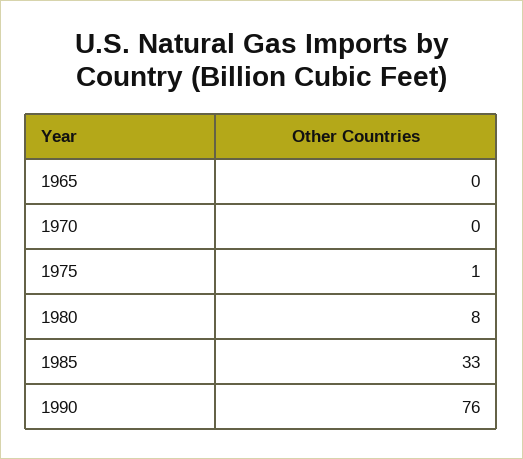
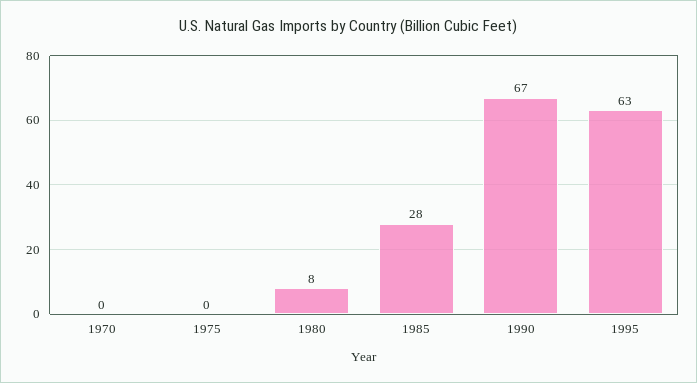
1965: 0 -> none
1975: 1 -> 0
1985: 33 -> 28
1990: 76 -> 67
1995: none -> 63

